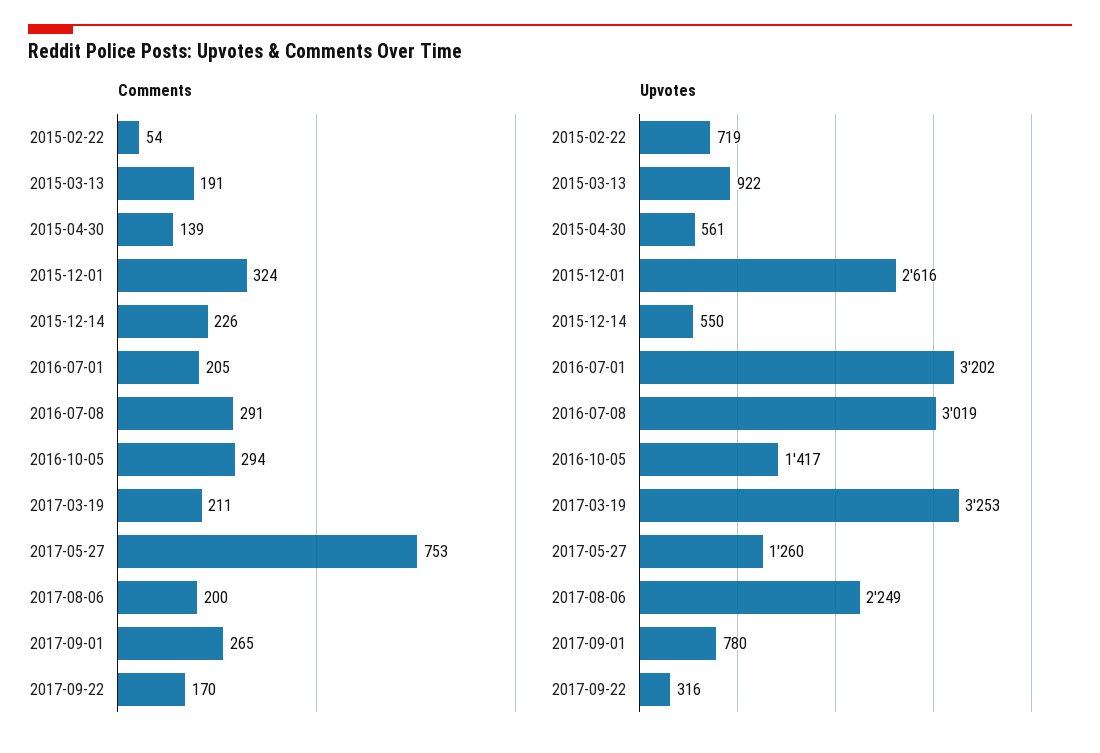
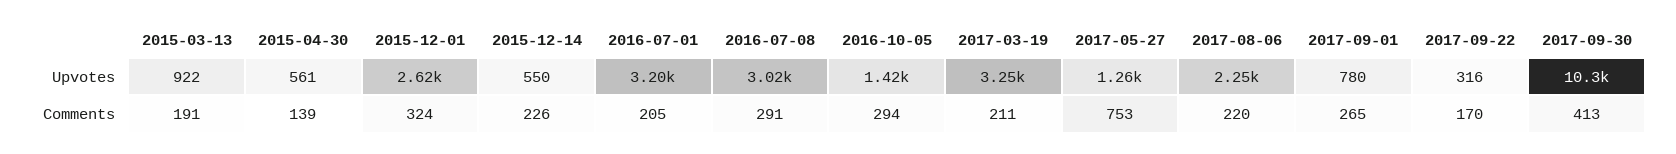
Comments, 2015-02-22: 54 -> none
Comments, 2017-08-06: 200 -> 220
Upvotes, 2015-02-22: 719 -> none
Upvotes, 2017-09-30: none -> 10300
Comments, 2017-09-30: none -> 413

